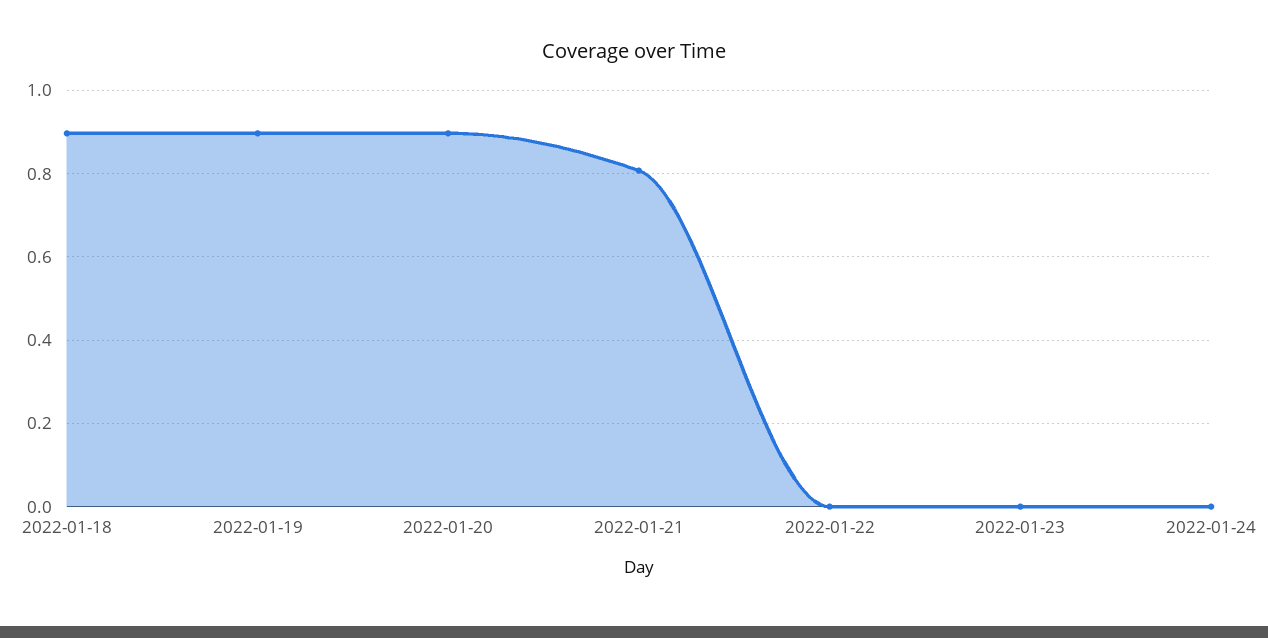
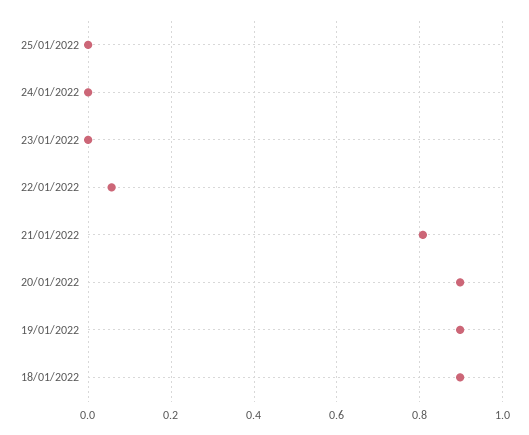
2022-01-22: 0 -> 0.06
25/01/2022: none -> 0

